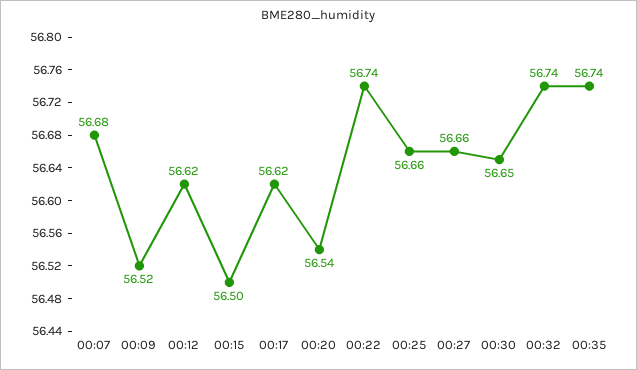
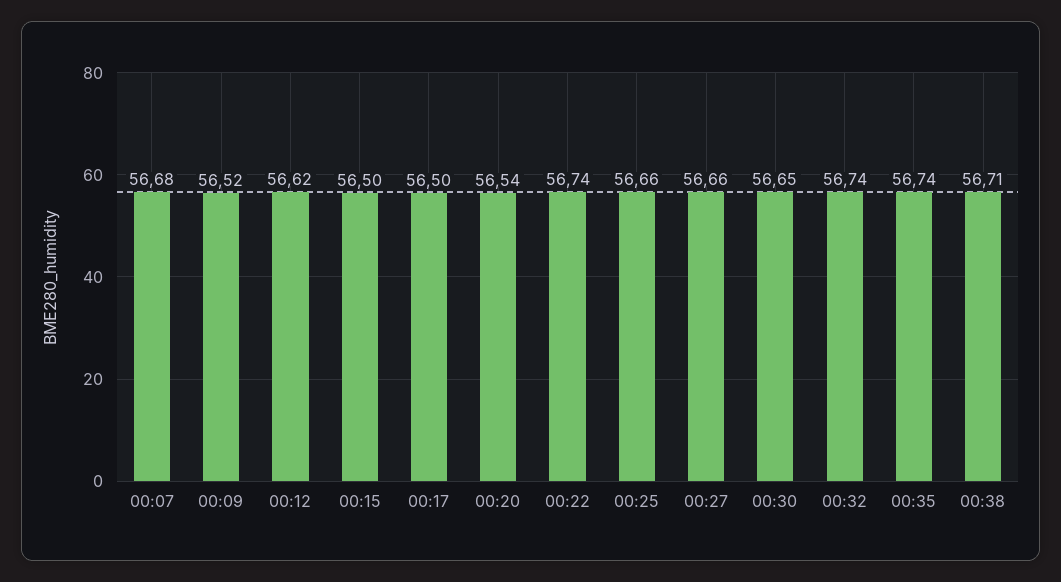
00:17: 56.62 -> 56.5
00:38: none -> 56.71

